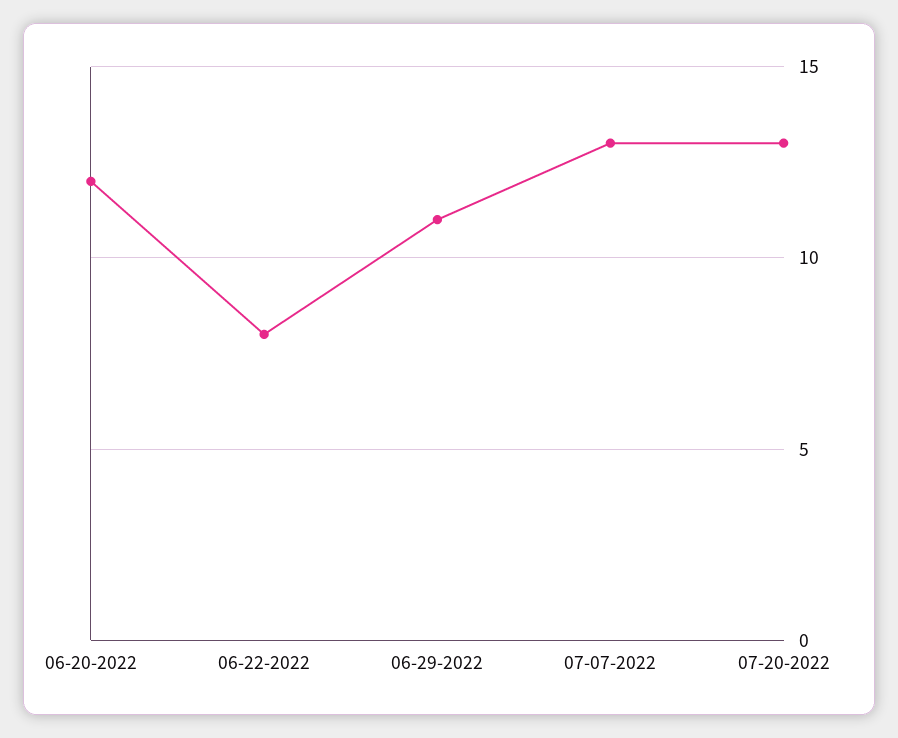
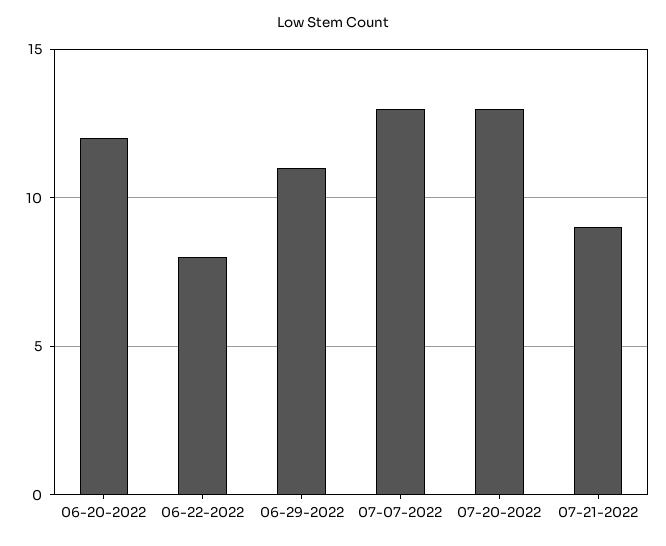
07-21-2022: none -> 9

